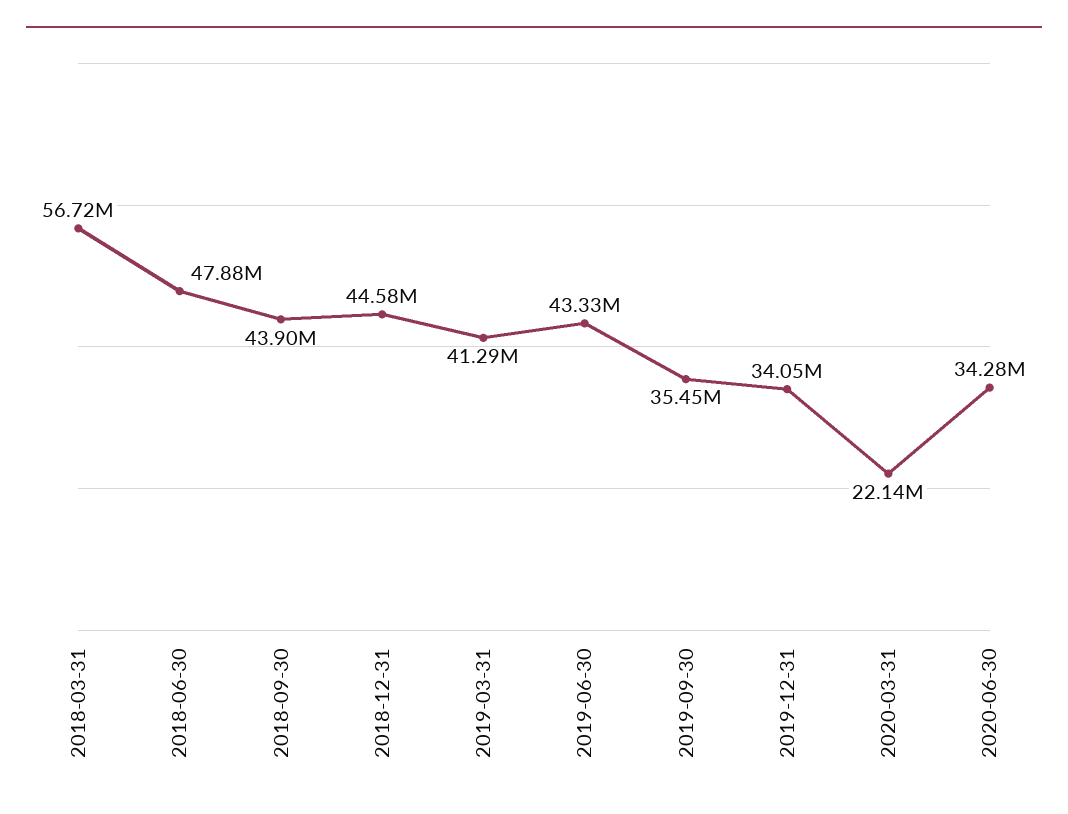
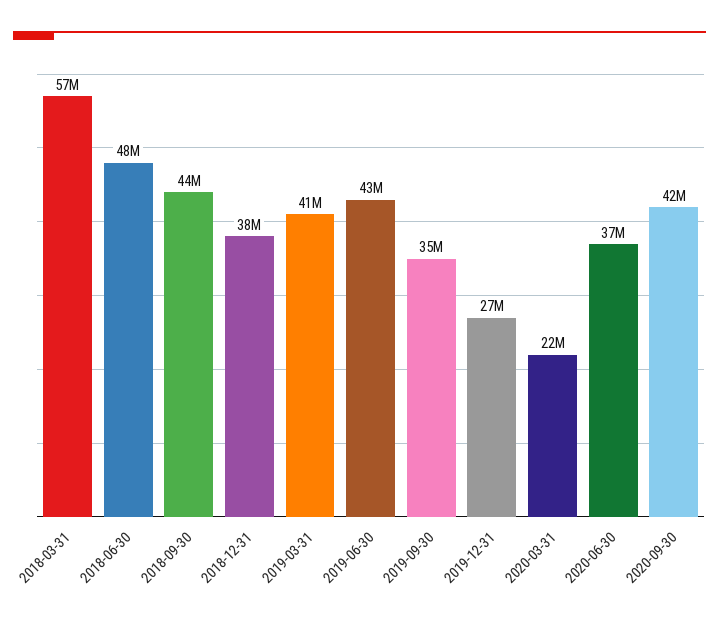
2018-12-31: 44580000 -> 38000000
2019-12-31: 34050000 -> 27000000
2020-06-30: 34280000 -> 37000000
2020-09-30: none -> 42000000

